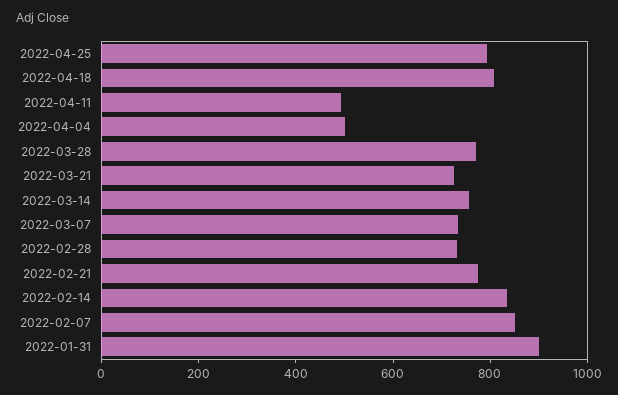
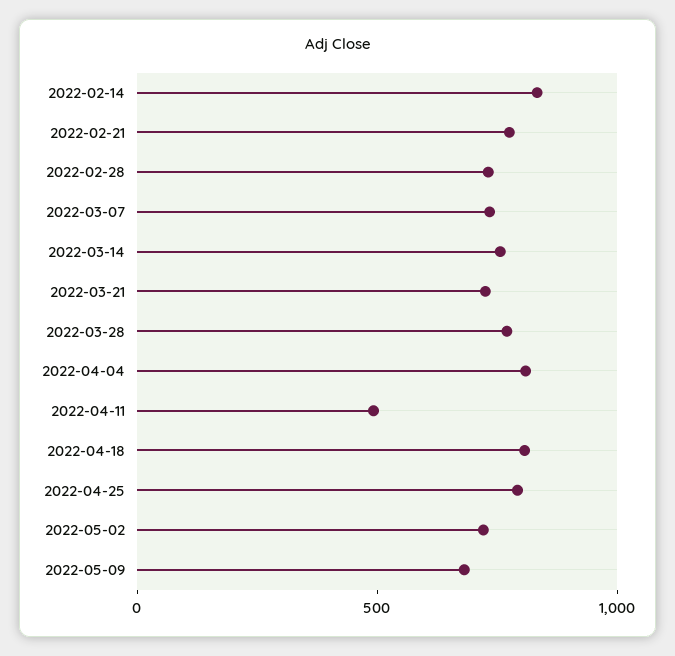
2022-04-04: 500 -> 800
2022-02-07: 850 -> none
2022-01-31: 900 -> none
2022-05-02: none -> 700
2022-05-09: none -> 700

